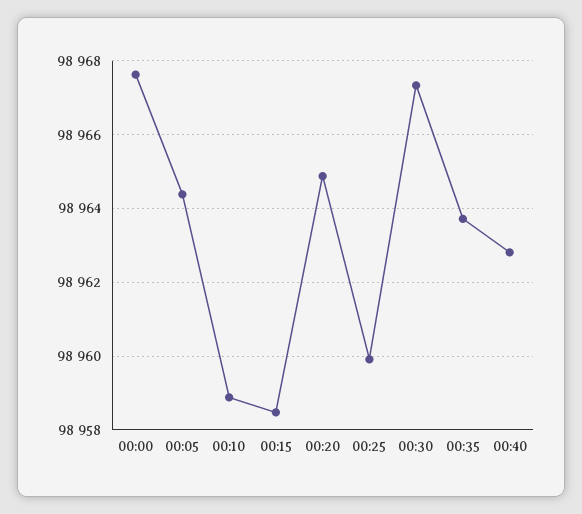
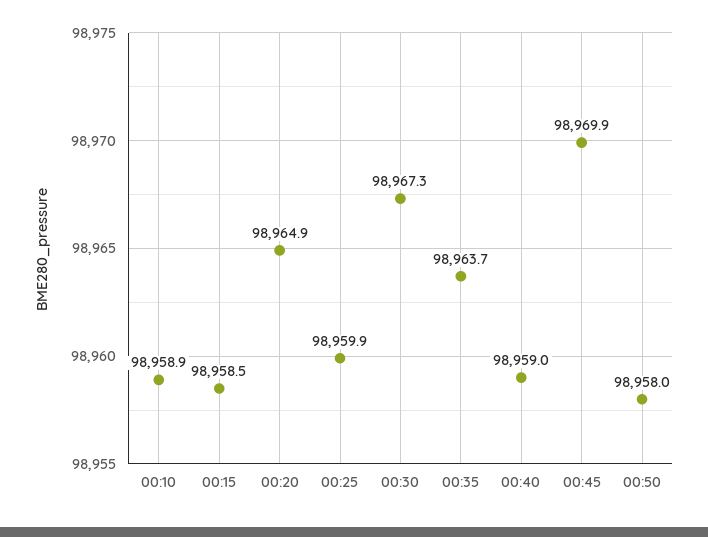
00:00: 98967.6 -> none
00:05: 98964.4 -> none
00:40: 98962.8 -> 98959
00:45: none -> 98969.9
00:50: none -> 98958

